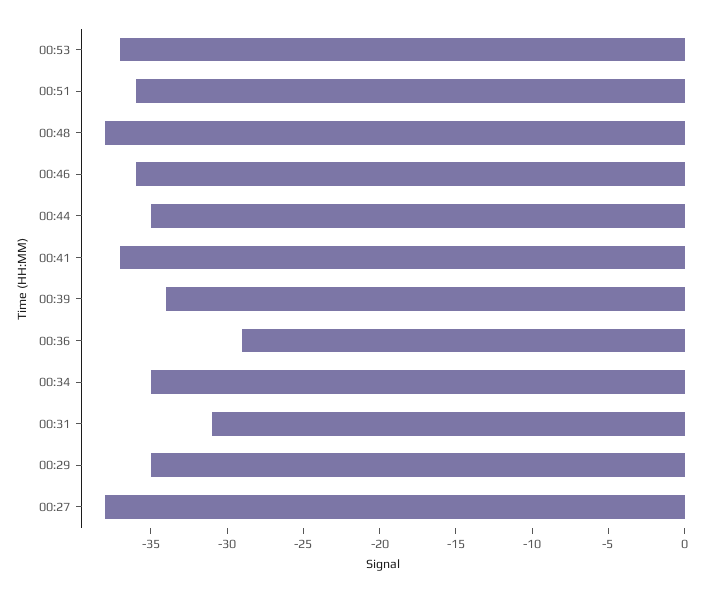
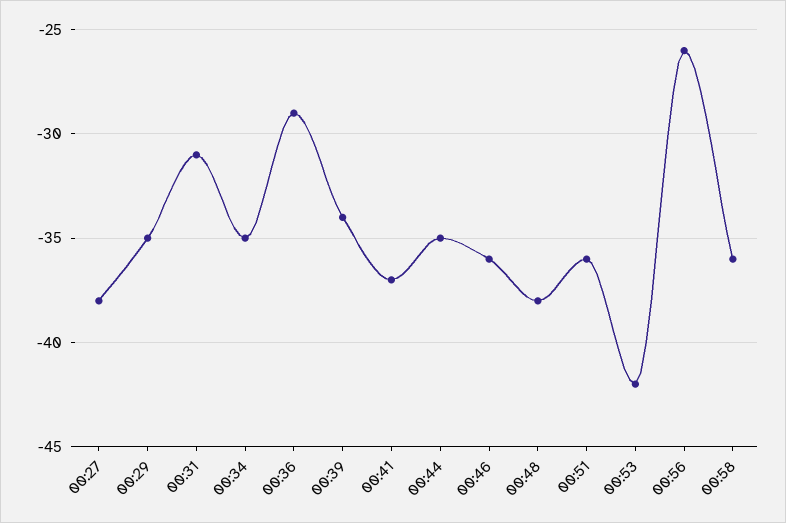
00:53: -37 -> -42
00:56: none -> -26
00:58: none -> -36

